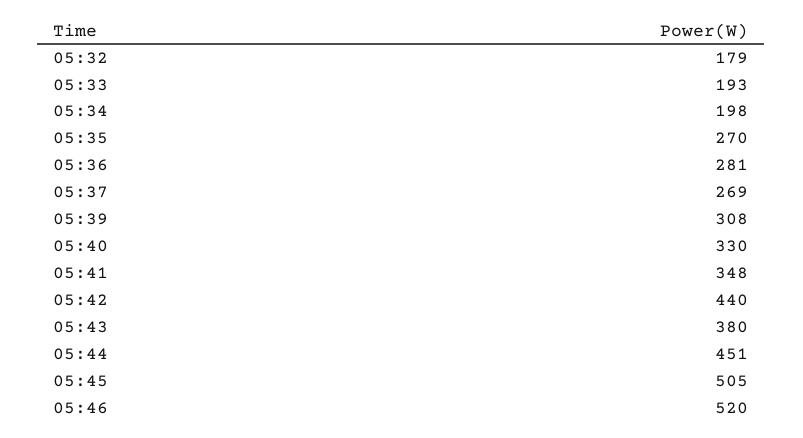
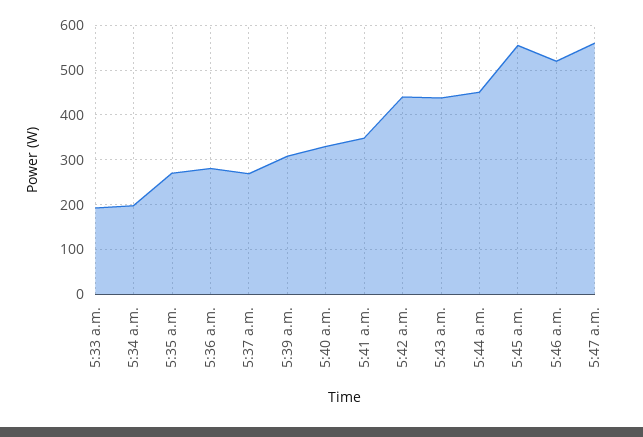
05:32: 179 -> none
05:43: 380 -> 440
05:45: 505 -> 560
5:47 a.m.: none -> 560

